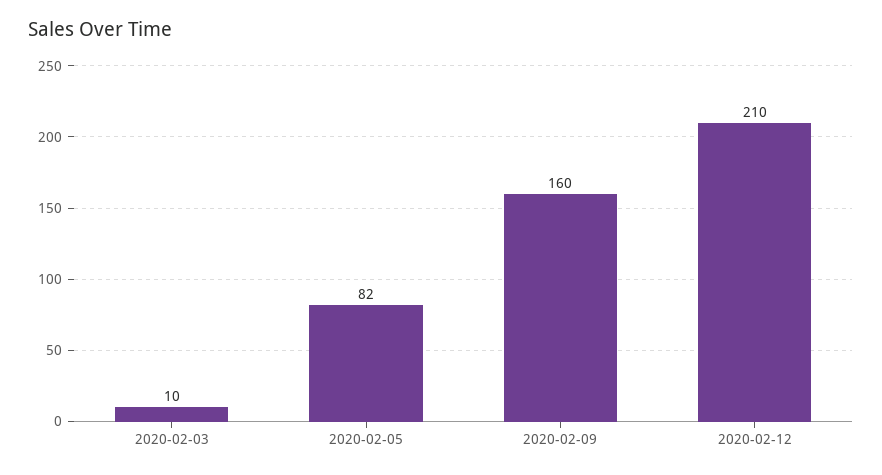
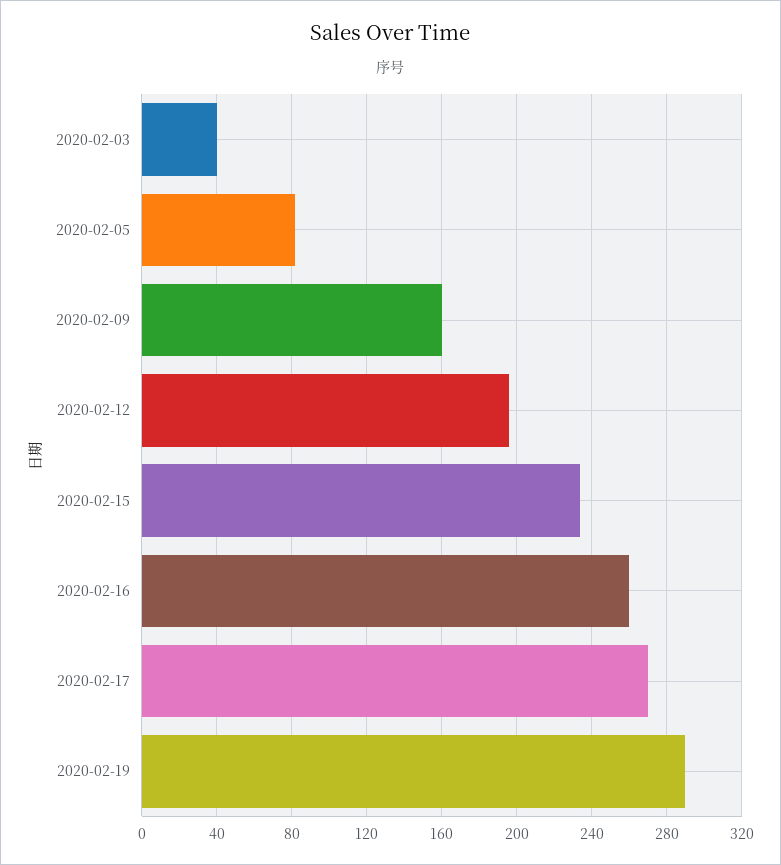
2020-02-03: 10 -> 40
2020-02-12: 210 -> 195
2020-02-15: none -> 235
2020-02-16: none -> 260
2020-02-17: none -> 270
2020-02-19: none -> 290

